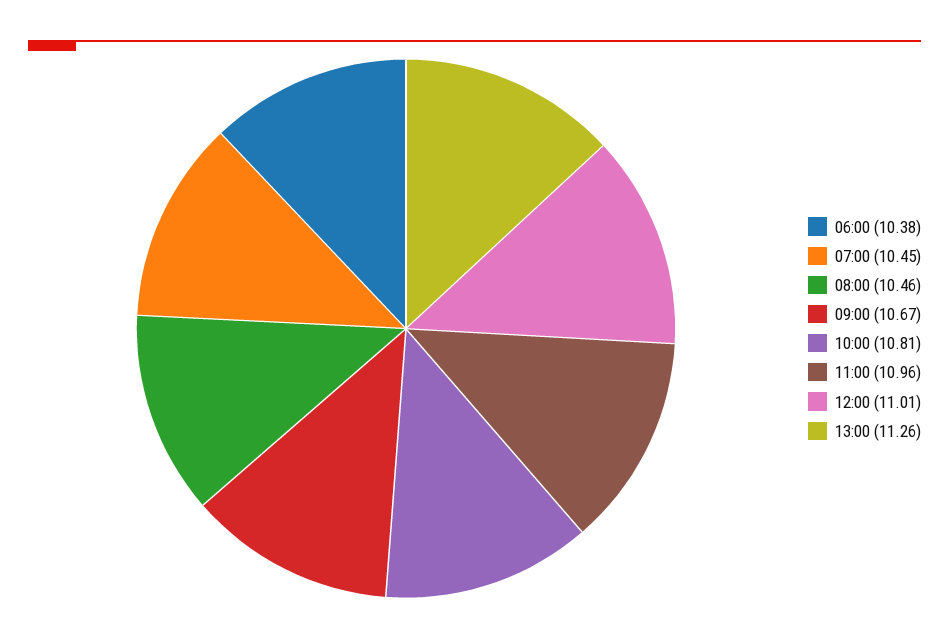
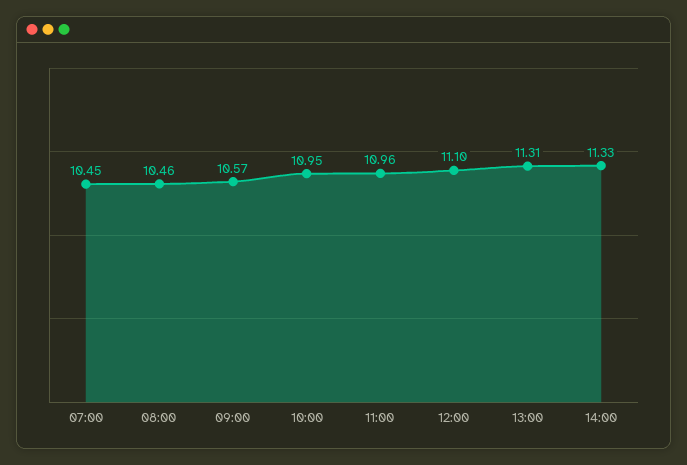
06:00: 10.38 -> none
09:00: 10.67 -> 10.57
10:00: 10.81 -> 10.95
12:00: 11.01 -> 11.1
13:00: 11.26 -> 11.31
14:00: none -> 11.33

